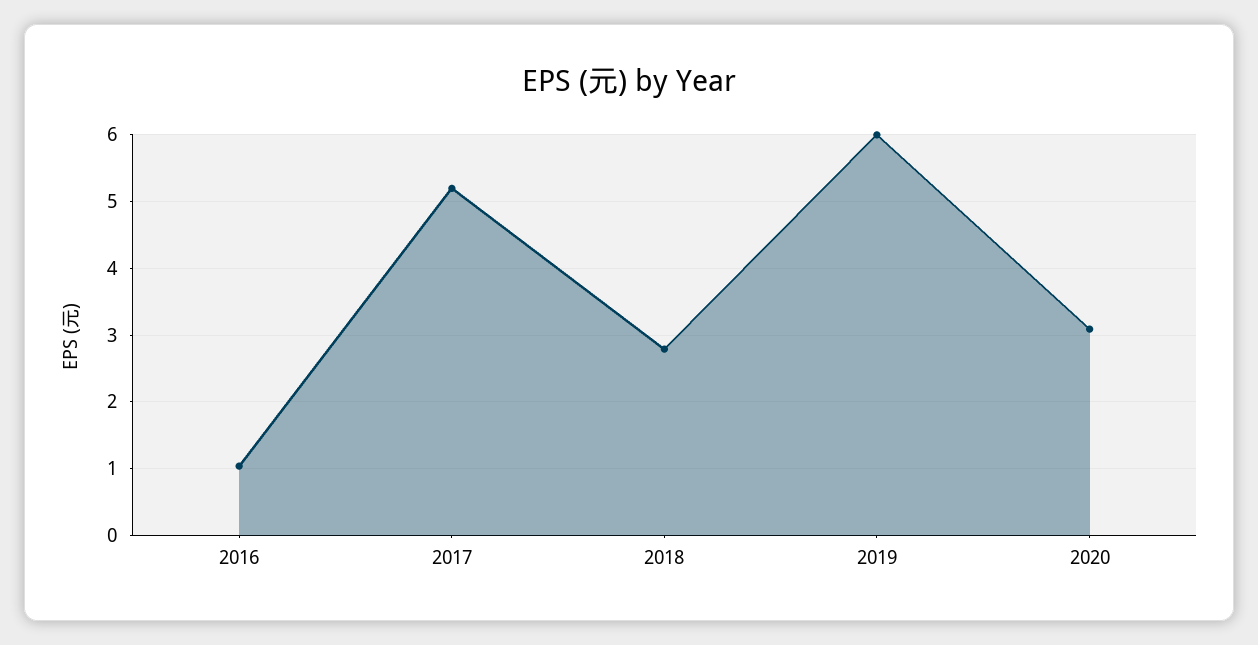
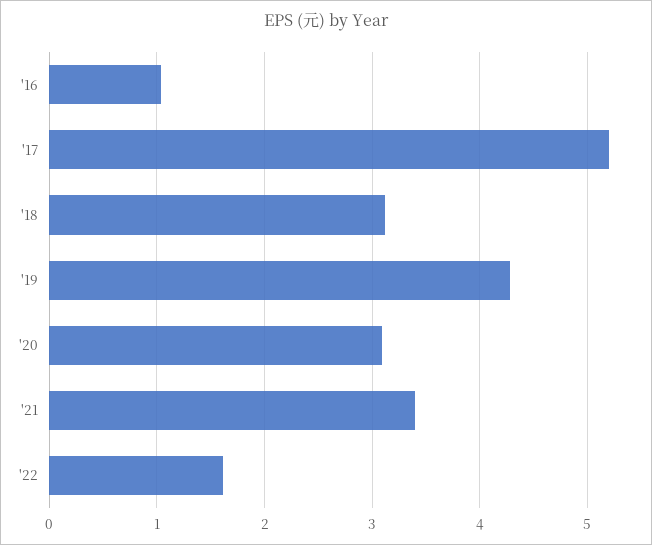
2018: 2.8 -> 3.1
2019: 6 -> 4.3
'21: none -> 3.4
'22: none -> 1.6

